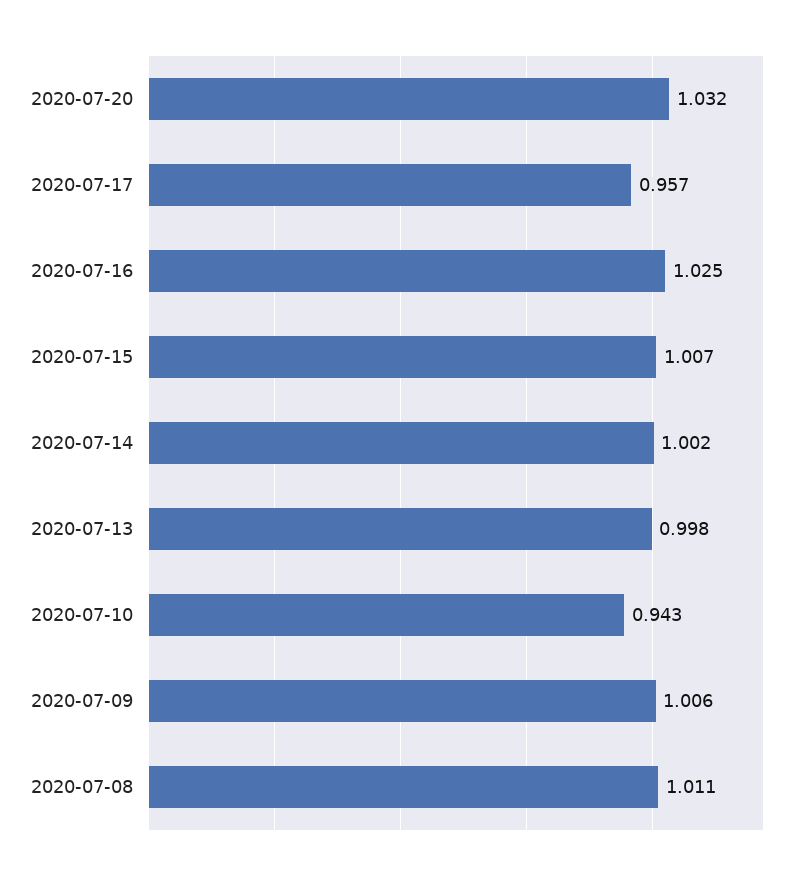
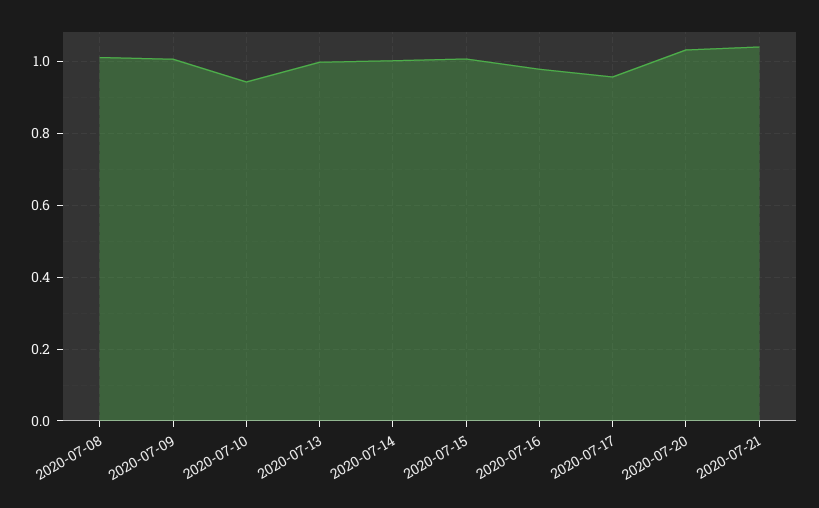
2020-07-16: 1.025 -> 0.98
2020-07-21: none -> 1.04

